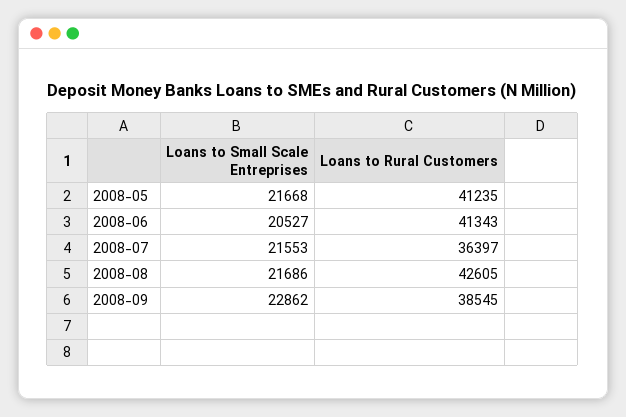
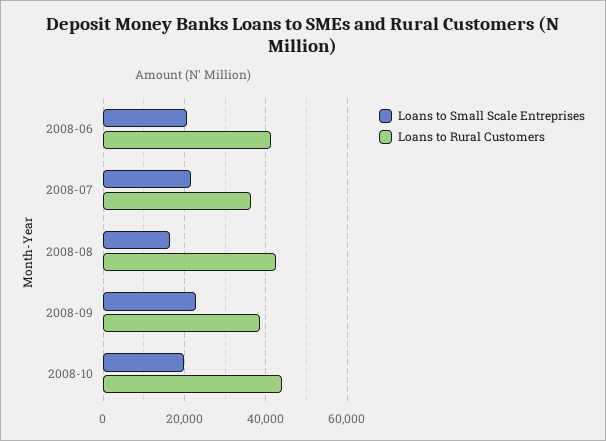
Loans to Small Scale Entreprises, 2008-05: 21668 -> none
Loans to Rural Customers, 2008-05: 41235 -> none
Loans to Small Scale Entreprises, 2008-08: 21686 -> 16000
Loans to Small Scale Entreprises, 2008-10: none -> 20000
Loans to Rural Customers, 2008-10: none -> 44000

